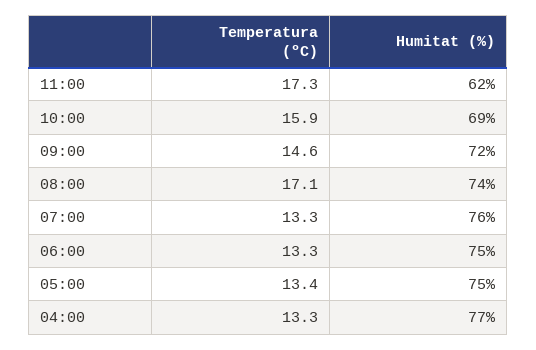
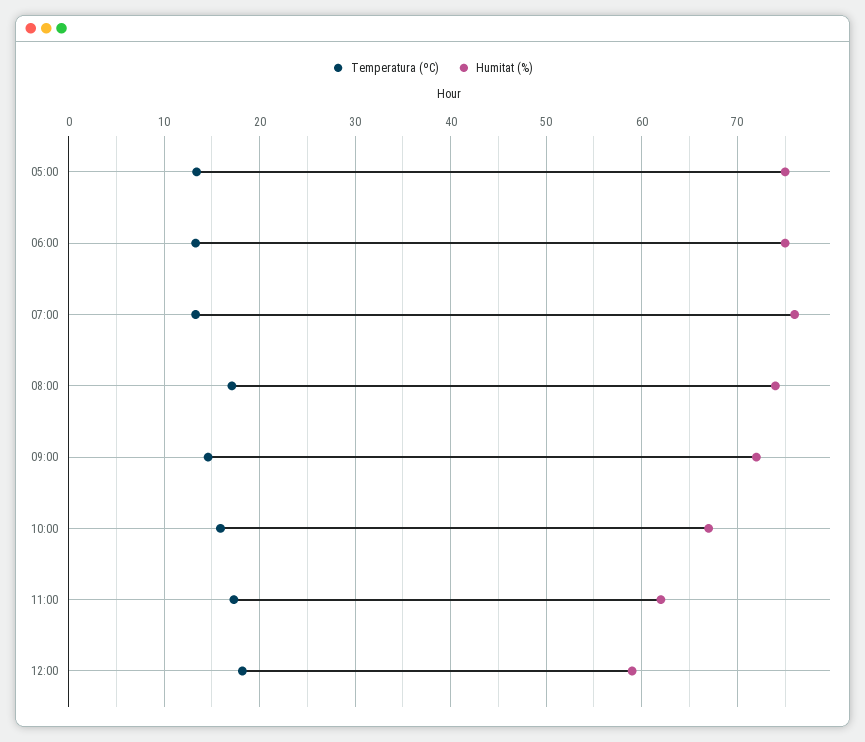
Humitat (%), 10:00: 69 -> 67
Temperatura (ºC), 04:00: 13.3 -> none
Humitat (%), 04:00: 77 -> none
Temperatura (ºC), 12:00: none -> 18
Humitat (%), 12:00: none -> 59

